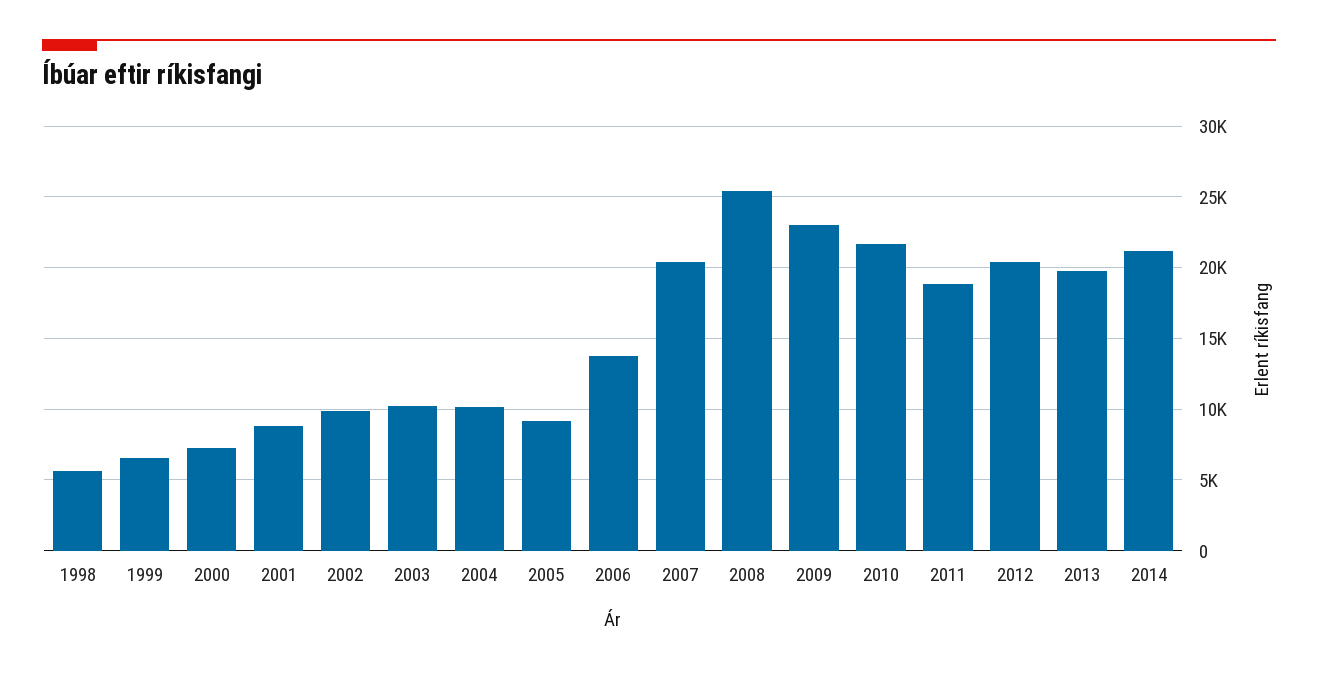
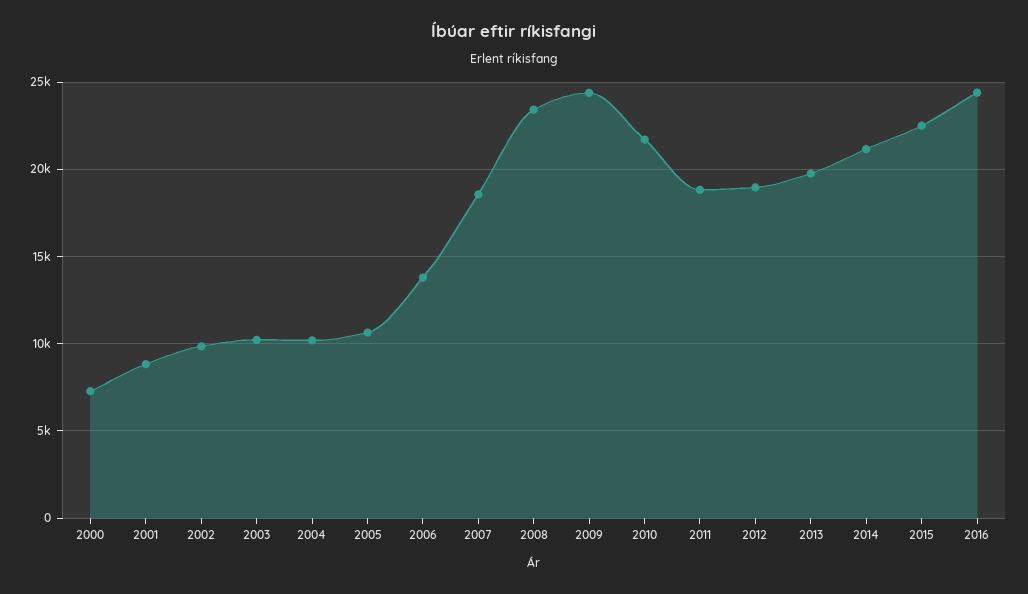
1998: 5500 -> none
1999: 6500 -> none
2005: 9000 -> 10500
2007: 20500 -> 18500
2008: 25500 -> 23500
2009: 23000 -> 24500
2012: 20500 -> 19000
2015: none -> 22500
2016: none -> 24500

